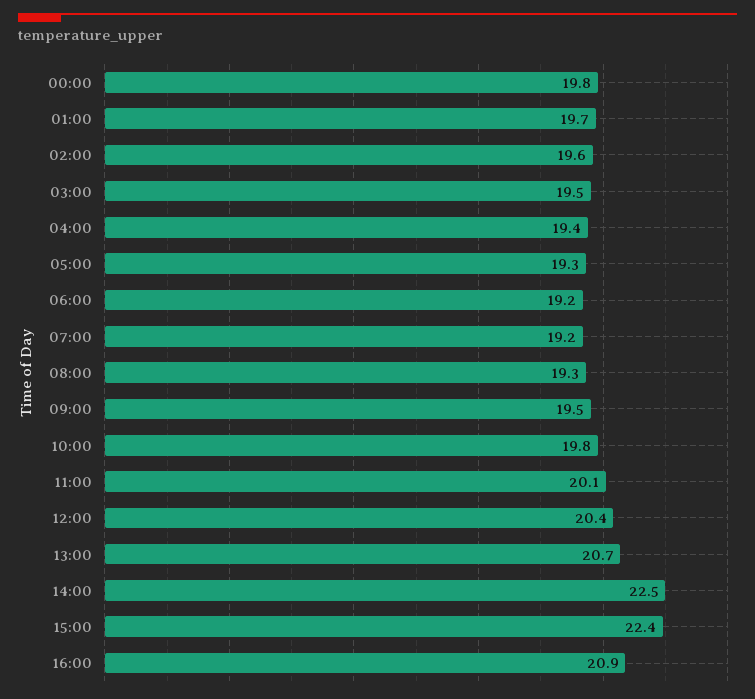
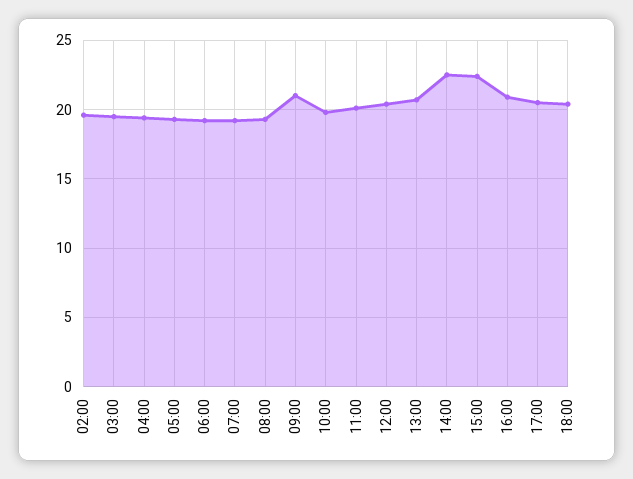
00:00: 19.8 -> none
01:00: 19.7 -> none
09:00: 19.5 -> 21
17:00: none -> 20.5
18:00: none -> 20.5

